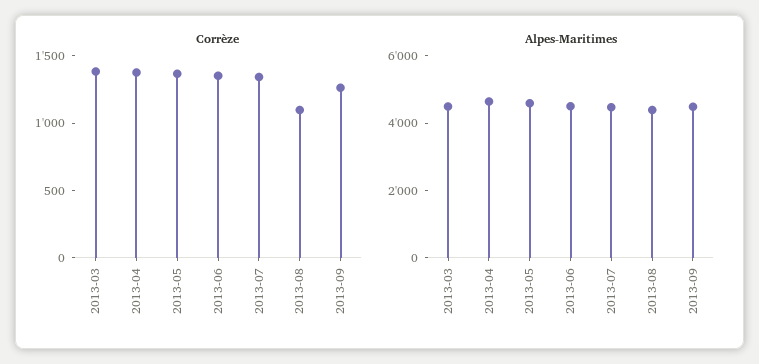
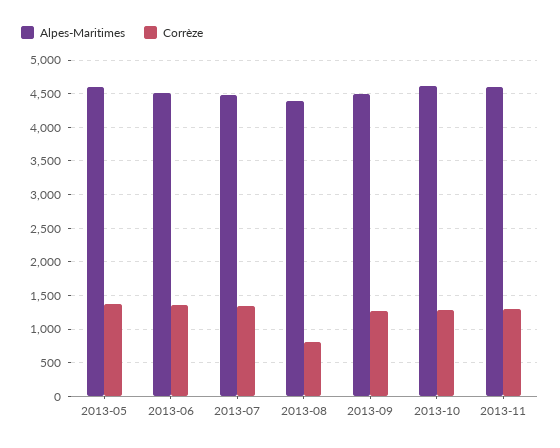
Corrèze, 2013-03: 1400 -> none
Corrèze, 2013-04: 1400 -> none
Corrèze, 2013-08: 1100 -> 800
Alpes-Maritimes, 2013-03: 4500 -> none
Alpes-Maritimes, 2013-04: 4500 -> none
Alpes-Maritimes, 2013-10: none -> 4600
Corrèze, 2013-10: none -> 1300
Alpes-Maritimes, 2013-11: none -> 4600
Corrèze, 2013-11: none -> 1300

